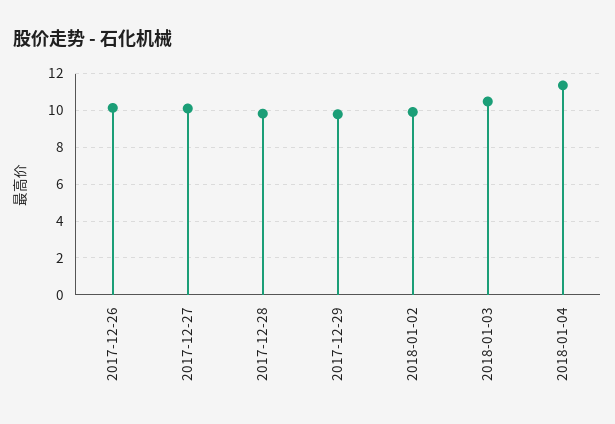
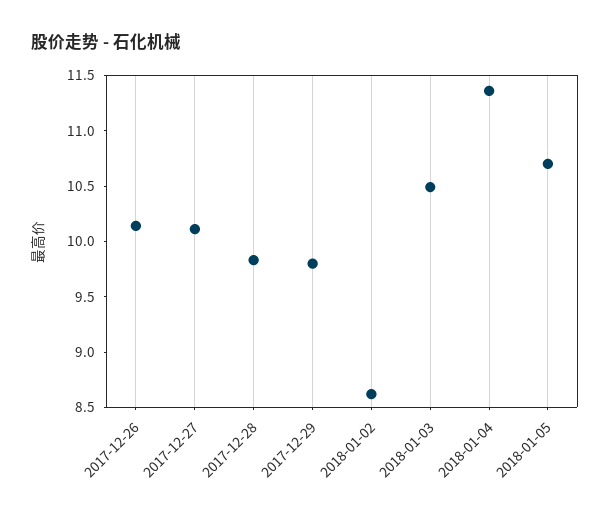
2018-01-02: 10 -> 8.6
2018-01-05: none -> 10.7

